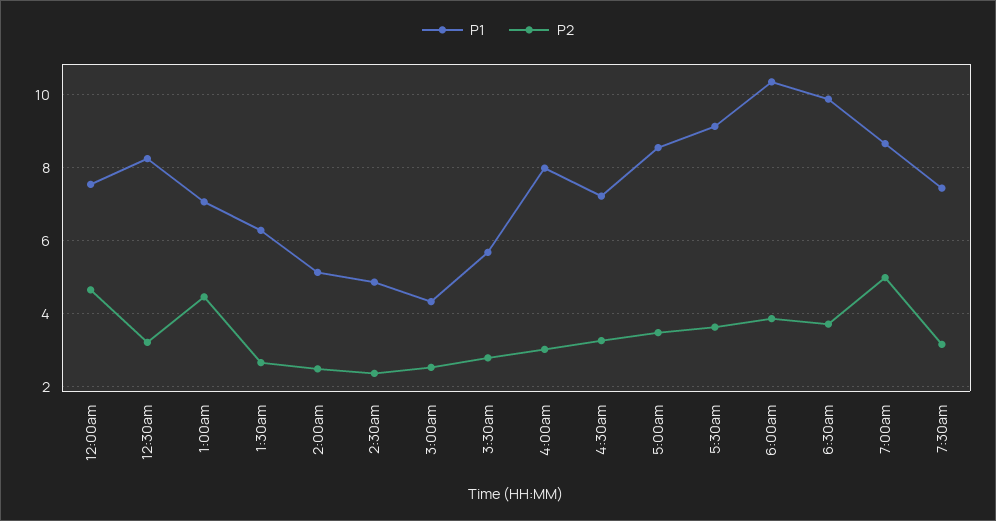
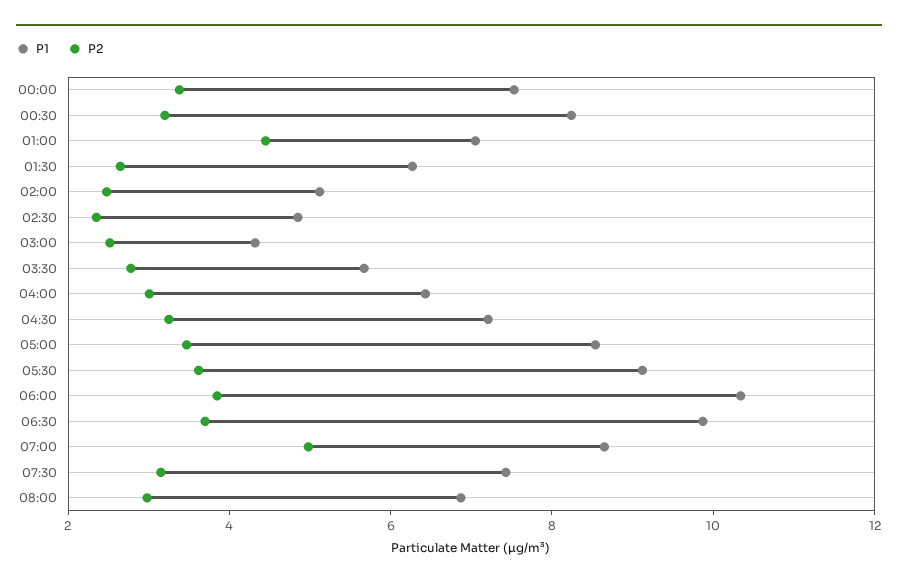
P2, 12:00am: 4.6 -> 3.5
P1, 4:00am: 8 -> 6.5
P1, 08:00: none -> 7
P2, 08:00: none -> 3

